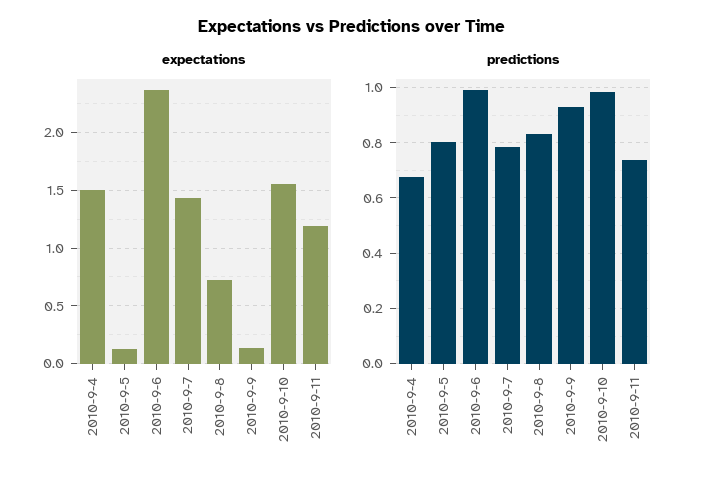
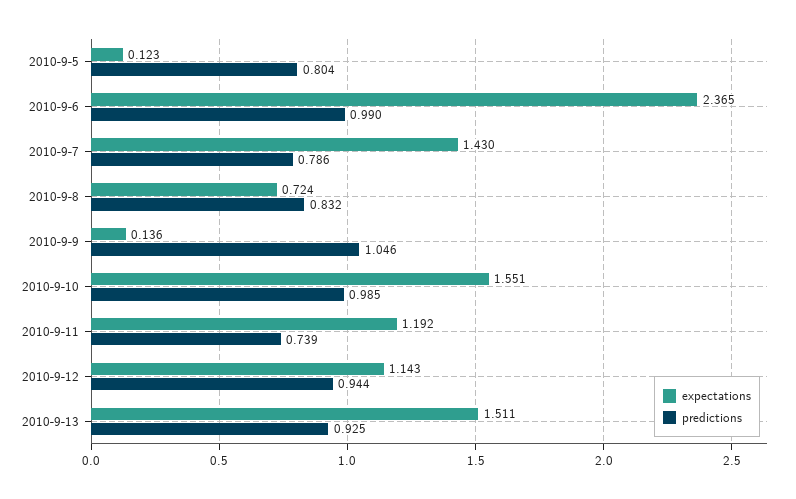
expectations, 2010-9-4: 1.5 -> none
predictions, 2010-9-4: 0.675 -> none
predictions, 2010-9-9: 0.925 -> 1.046
expectations, 2010-9-12: none -> 1.143
predictions, 2010-9-12: none -> 0.944
expectations, 2010-9-13: none -> 1.511
predictions, 2010-9-13: none -> 0.925

